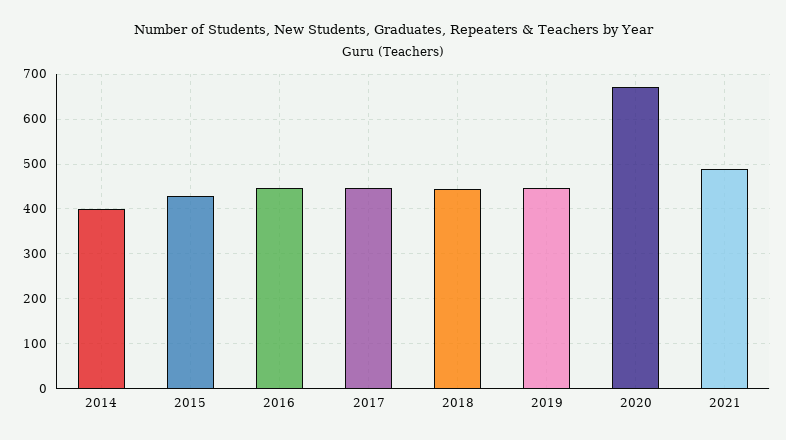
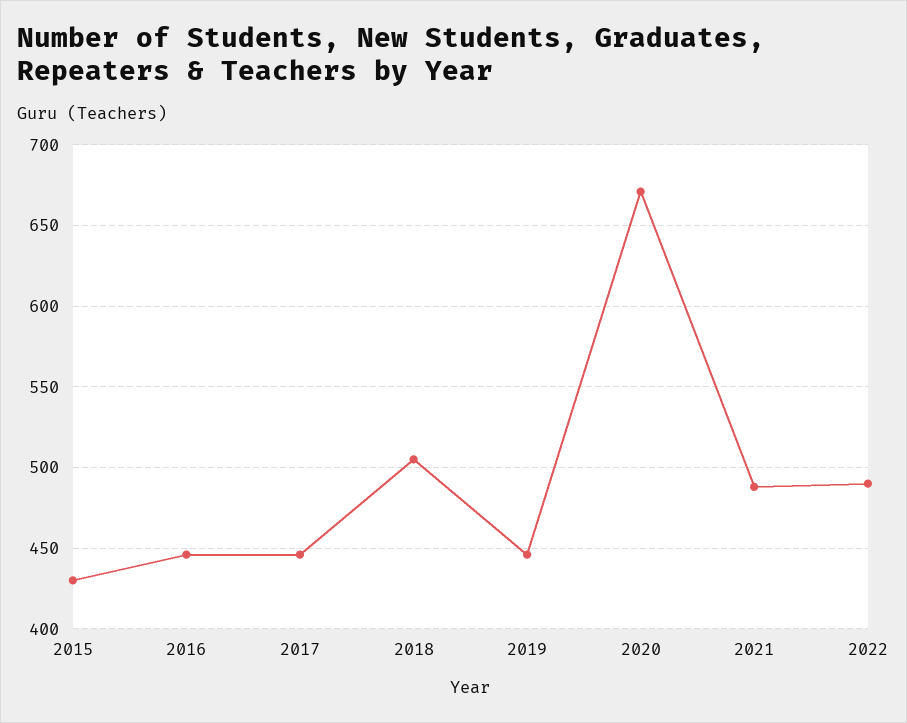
2014: 400 -> none
2018: 440 -> 505
2022: none -> 490

